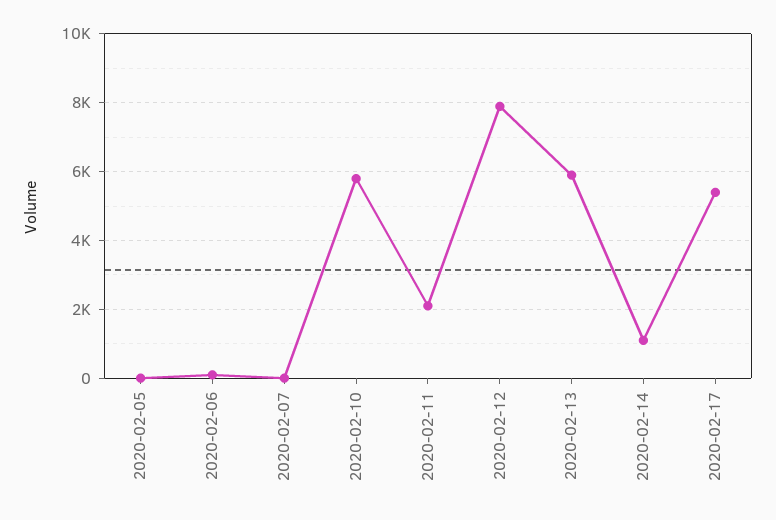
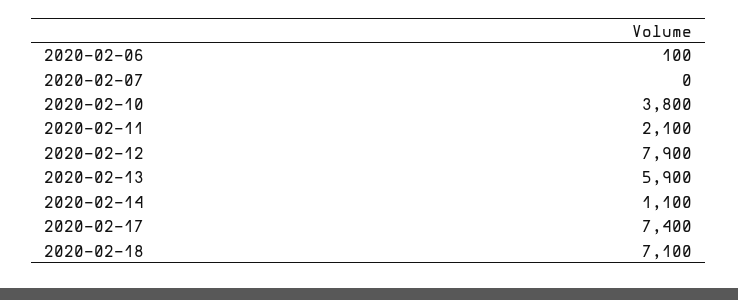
2020-02-05: 0 -> none
2020-02-10: 5800 -> 3800
2020-02-17: 5400 -> 7400
2020-02-18: none -> 7100

